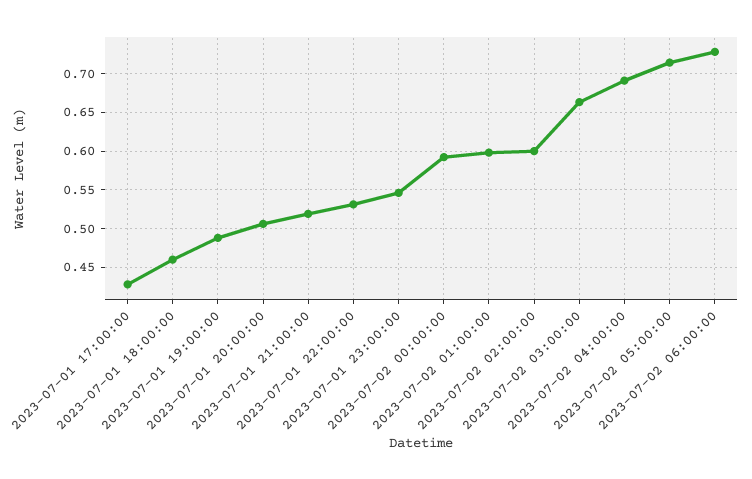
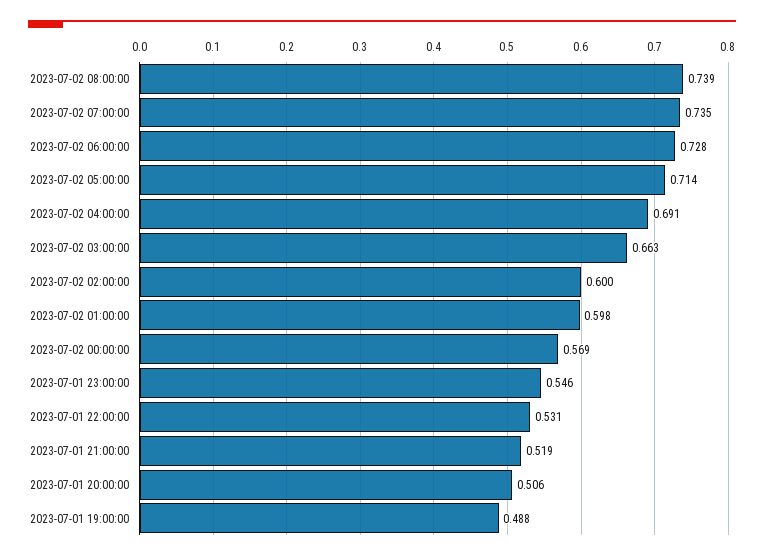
2023-07-01 17:00:00: 0.43 -> none
2023-07-01 18:00:00: 0.46 -> none
2023-07-02 00:00:00: 0.59 -> 0.569
2023-07-02 08:00:00: none -> 0.739
2023-07-02 07:00:00: none -> 0.735

